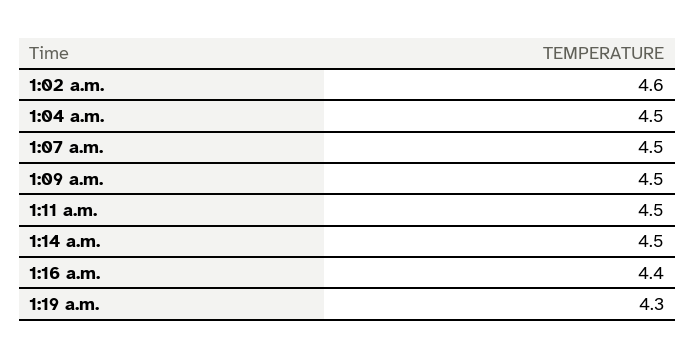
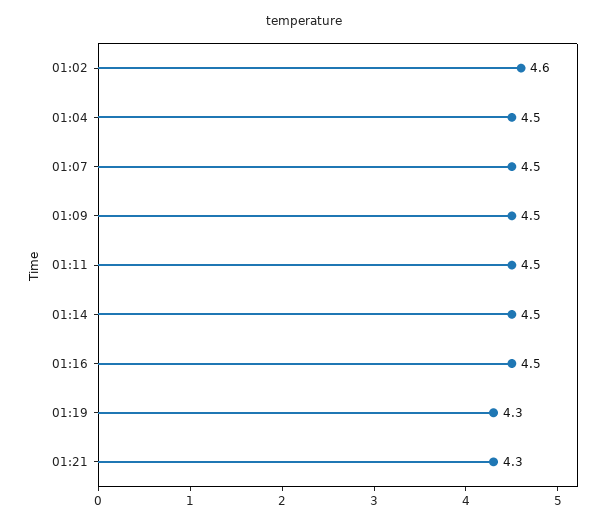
1:16 a.m.: 4.4 -> 4.5
01:21: none -> 4.3

